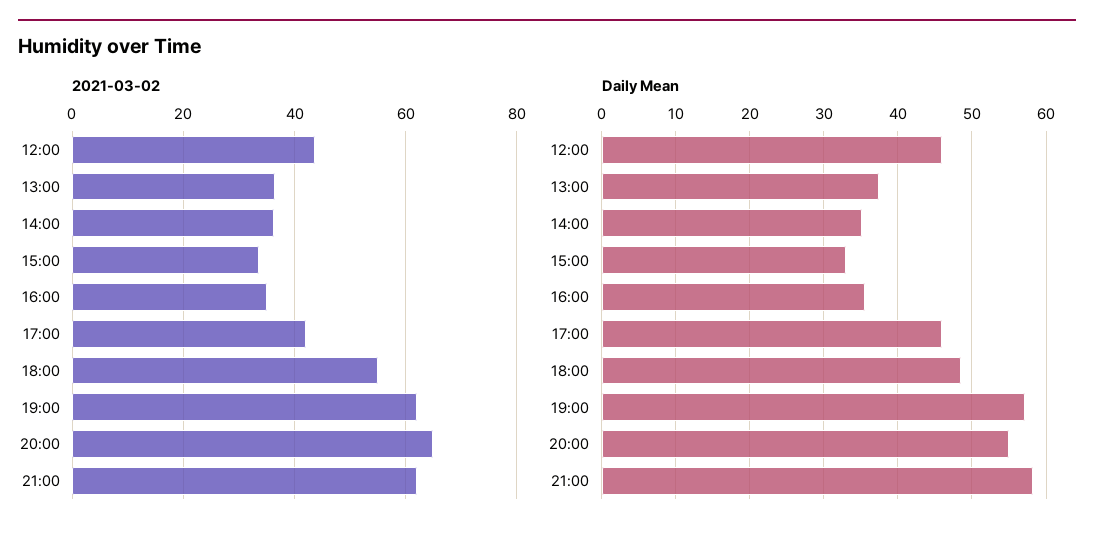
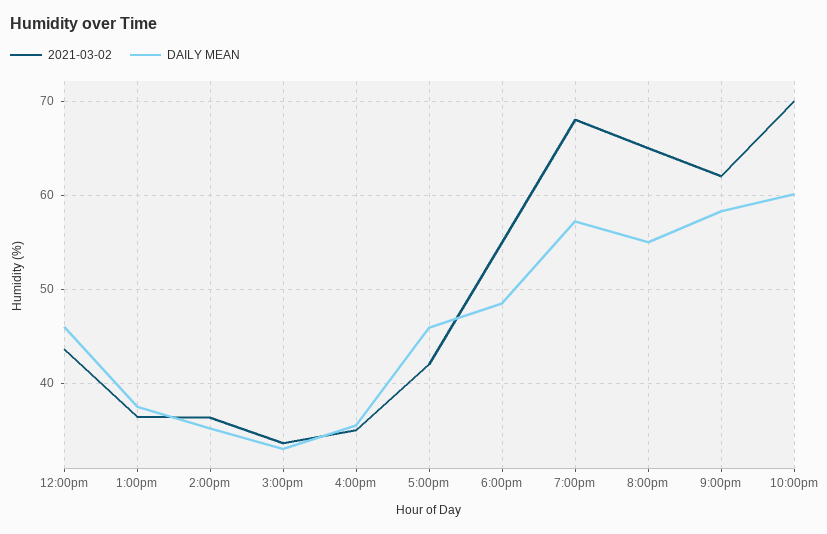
2021-03-02, 19:00: 62 -> 68
2021-03-02, 10:00pm: none -> 70
Daily Mean, 10:00pm: none -> 60

